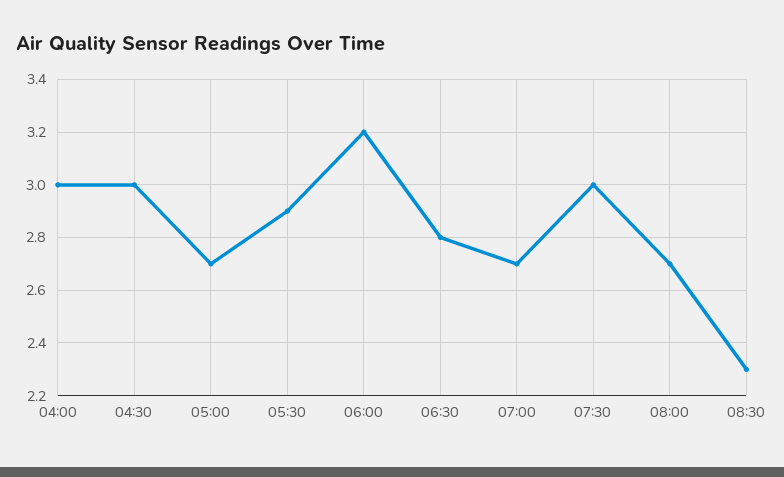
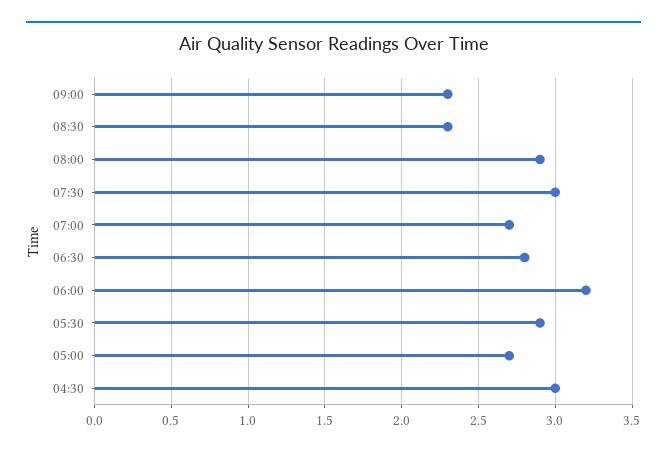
04:00: 3 -> none
08:00: 2.7 -> 2.9
09:00: none -> 2.3

